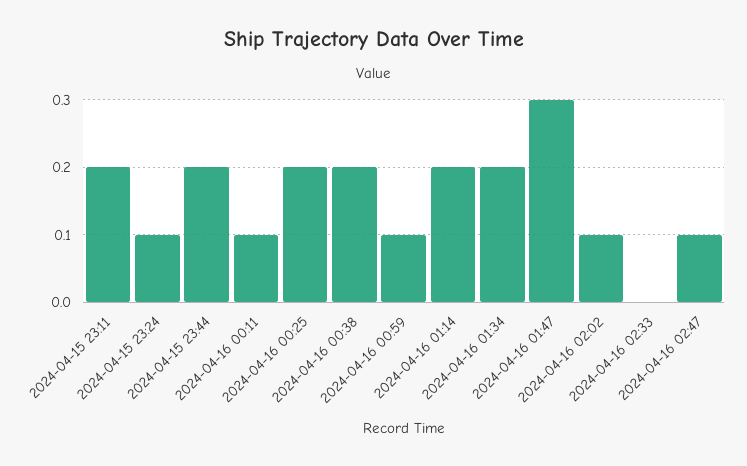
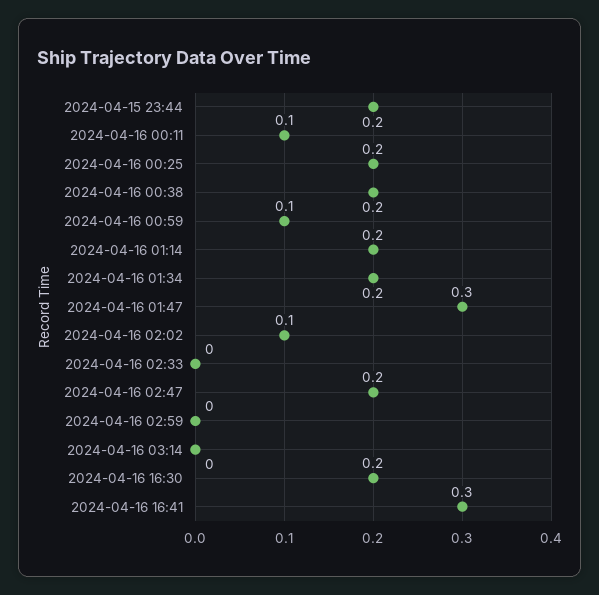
2024-04-15 23:11: 0.2 -> none
2024-04-15 23:24: 0.1 -> none
2024-04-16 02:47: 0.1 -> 0.2
2024-04-16 02:59: none -> 0
2024-04-16 03:14: none -> 0
2024-04-16 16:30: none -> 0.2
2024-04-16 16:41: none -> 0.3

